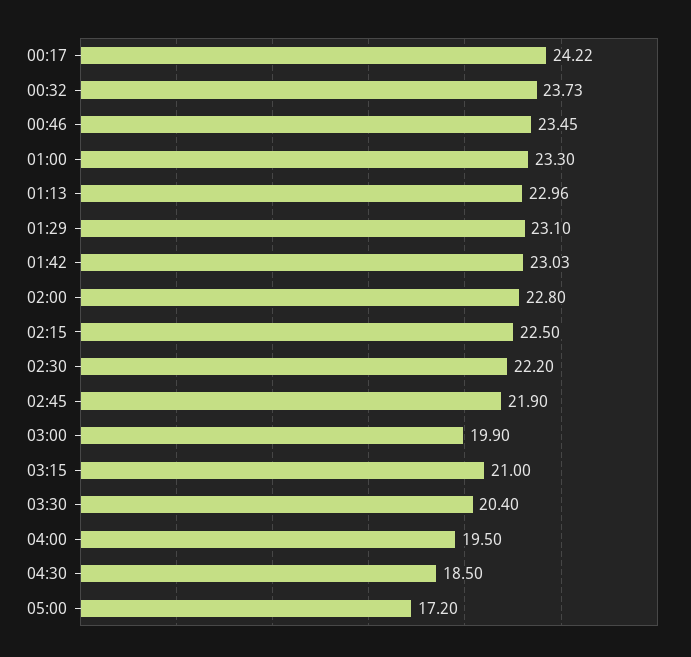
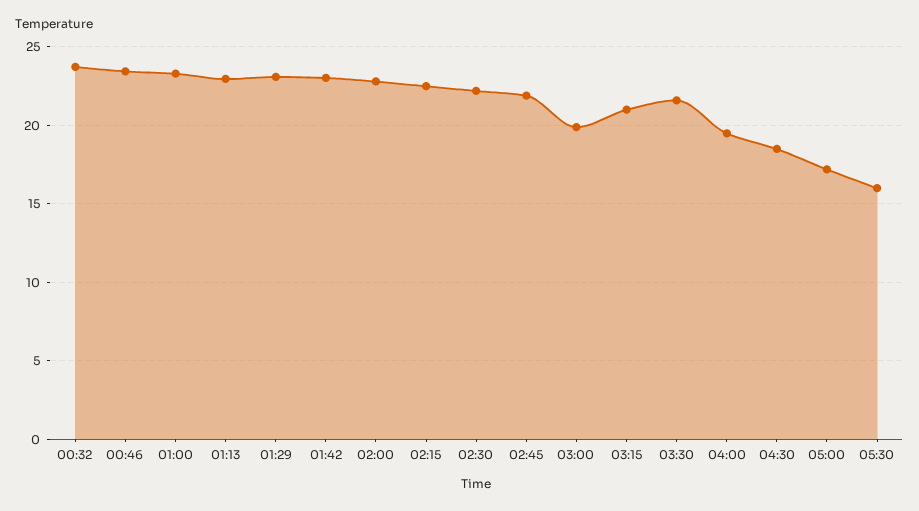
00:17: 24.22 -> none
03:30: 20.4 -> 21.5
05:30: none -> 16

